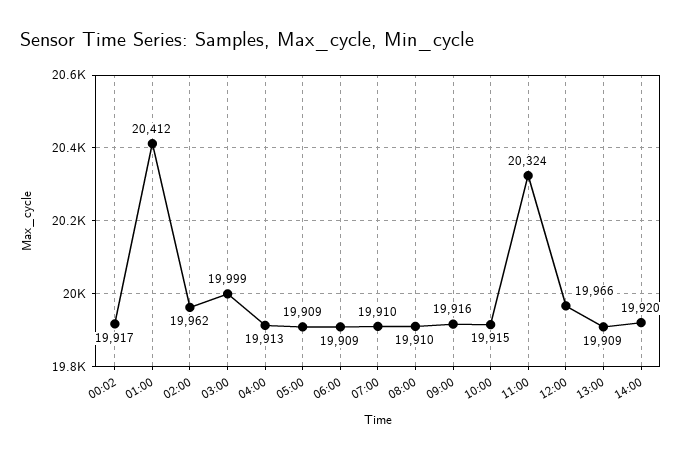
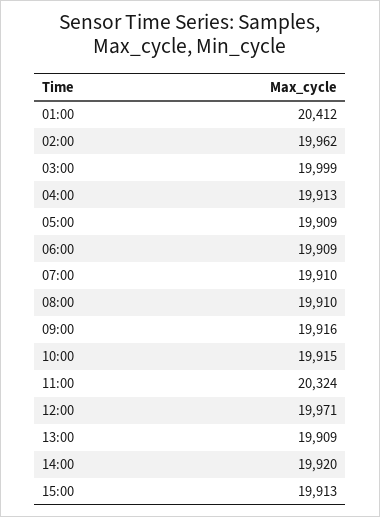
00:02: 19917 -> none
12:00: 19966 -> 19971
15:00: none -> 19913

